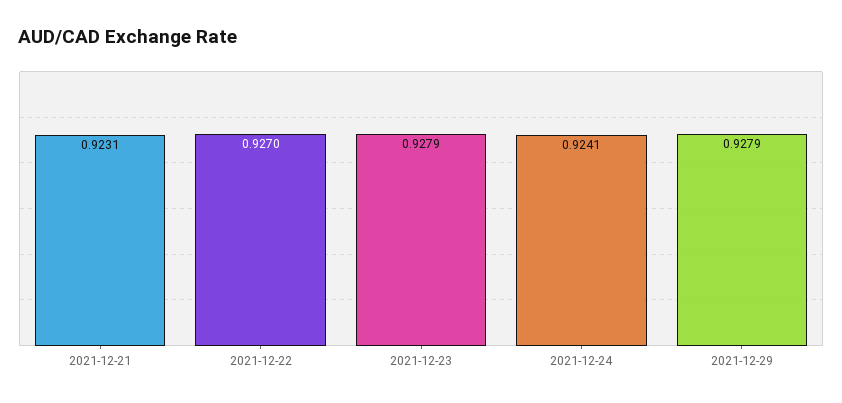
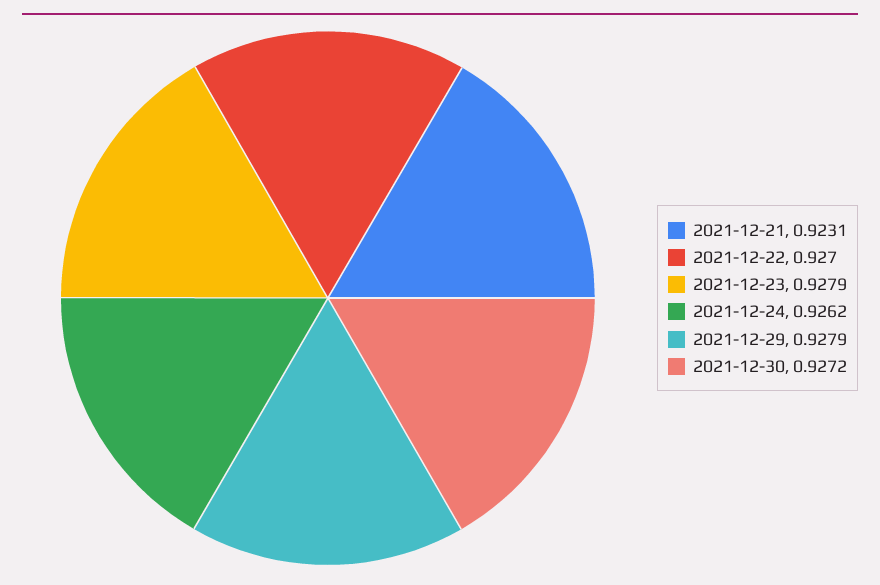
2021-12-24: 0.9241 -> 0.9262
2021-12-30: none -> 0.9272

